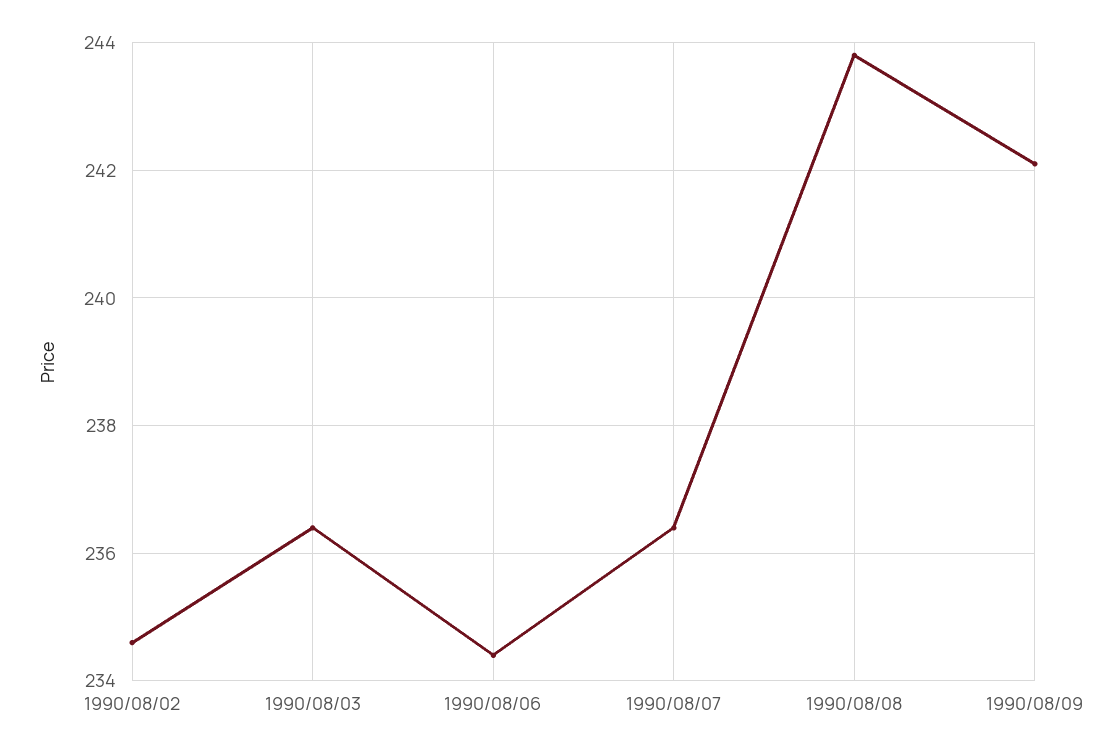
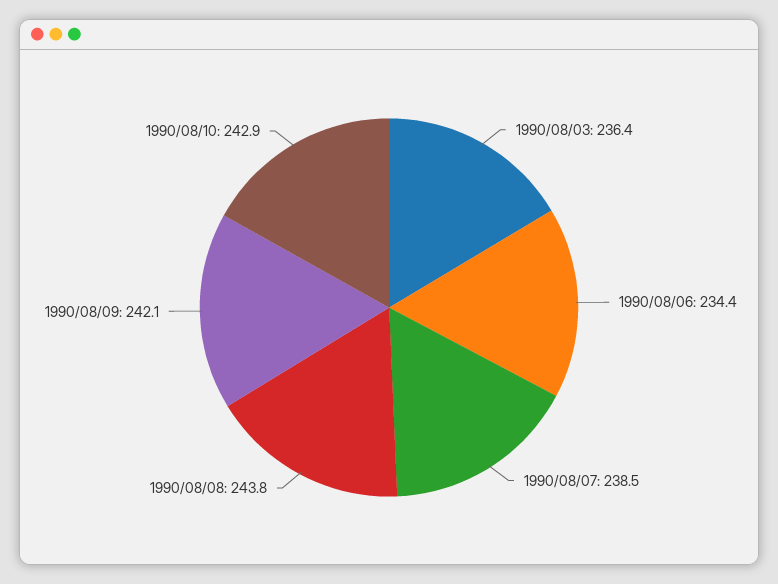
1990/08/02: 234.5 -> none
1990/08/07: 236.5 -> 238.5
1990/08/10: none -> 242.9

